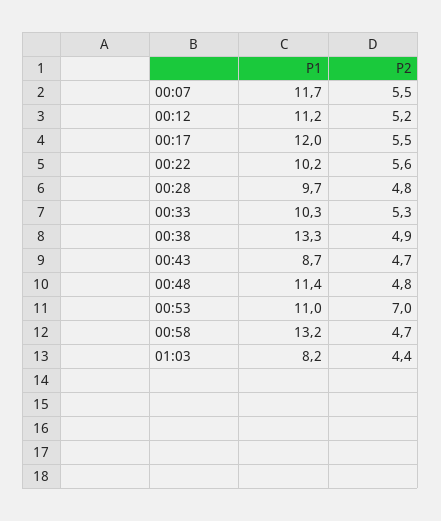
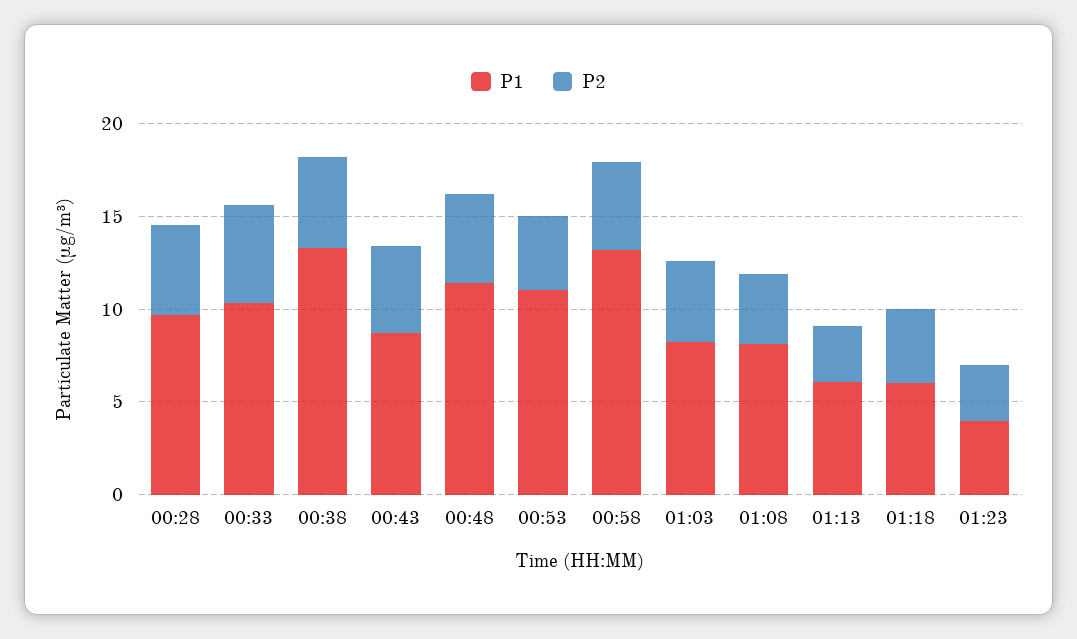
P1, 00:07: 11.7 -> none
P2, 00:07: 5.5 -> none
P1, 00:12: 11.2 -> none
P2, 00:12: 5.2 -> none
P1, 00:17: 12 -> none
P2, 00:17: 5.5 -> none
P1, 00:22: 10.2 -> none
P2, 00:22: 5.6 -> none
P2, 00:53: 7 -> 4
P1, 01:08: none -> 8
P2, 01:08: none -> 4
P1, 01:13: none -> 6
P2, 01:13: none -> 3
P1, 01:18: none -> 6
P2, 01:18: none -> 4
P1, 01:23: none -> 4
P2, 01:23: none -> 3

